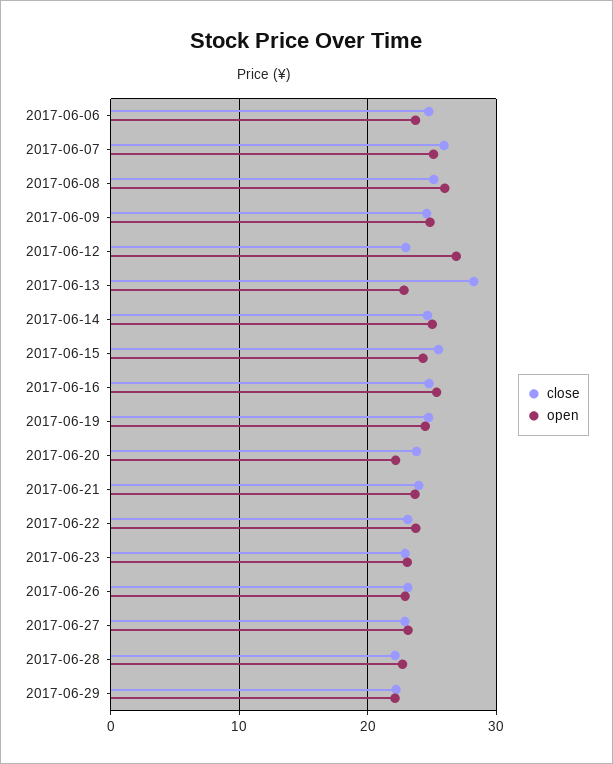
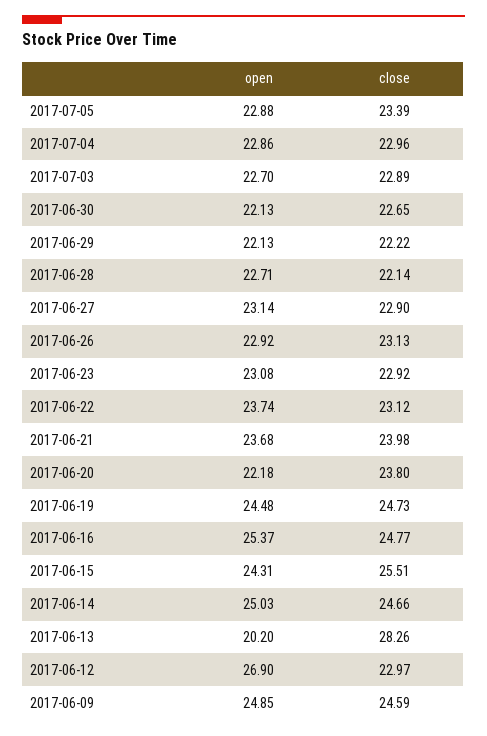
close, 2017-06-06: 25 -> none
open, 2017-06-06: 24 -> none
close, 2017-06-07: 26 -> none
open, 2017-06-07: 25 -> none
close, 2017-06-08: 25 -> none
open, 2017-06-08: 26 -> none
open, 2017-06-13: 23 -> 20.2
open, 2017-07-05: none -> 22.88
close, 2017-07-05: none -> 23.39
open, 2017-07-04: none -> 22.86
close, 2017-07-04: none -> 22.96
open, 2017-07-03: none -> 22.7
close, 2017-07-03: none -> 22.89
open, 2017-06-30: none -> 22.13
close, 2017-06-30: none -> 22.65

